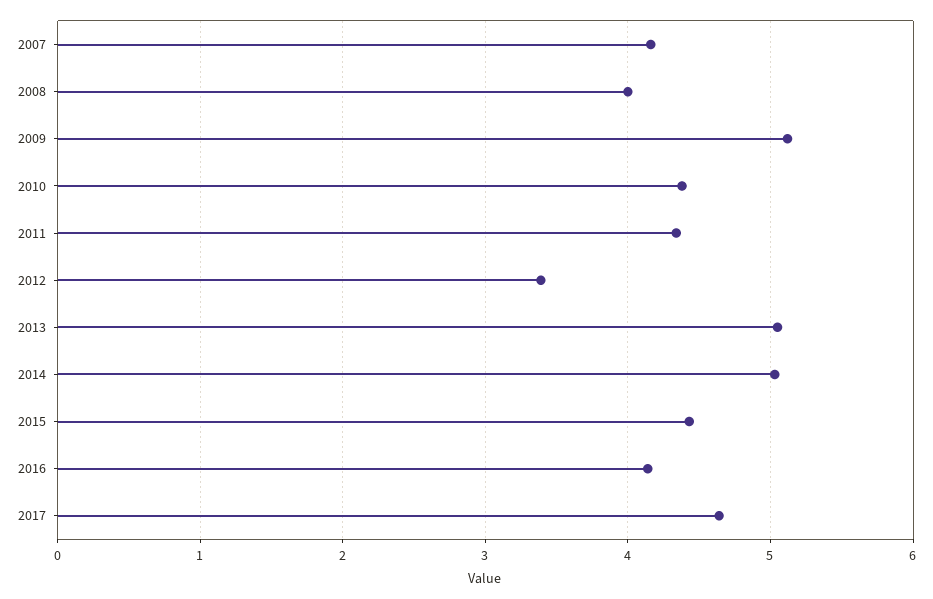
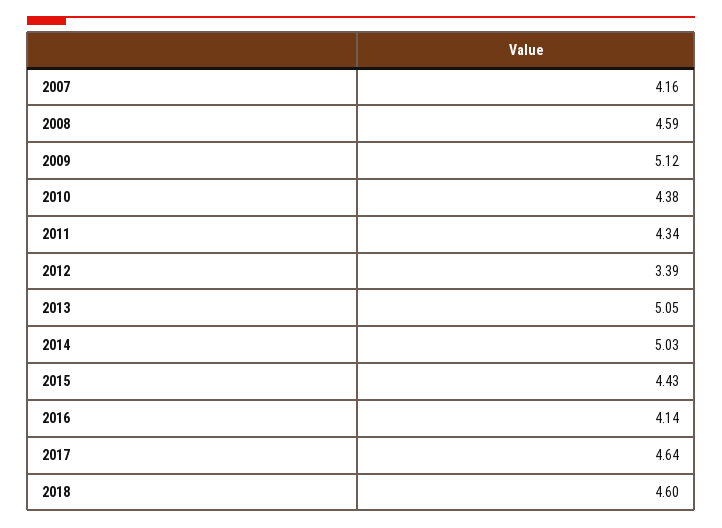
2008: 4 -> 4.59
2018: none -> 4.6

